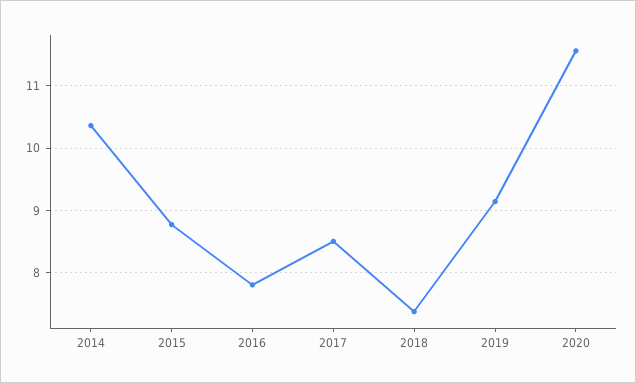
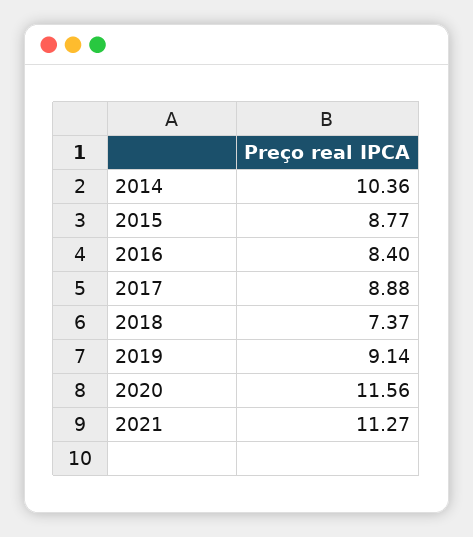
2016: 7.8 -> 8.4
2017: 8.5 -> 8.88
2021: none -> 11.27

